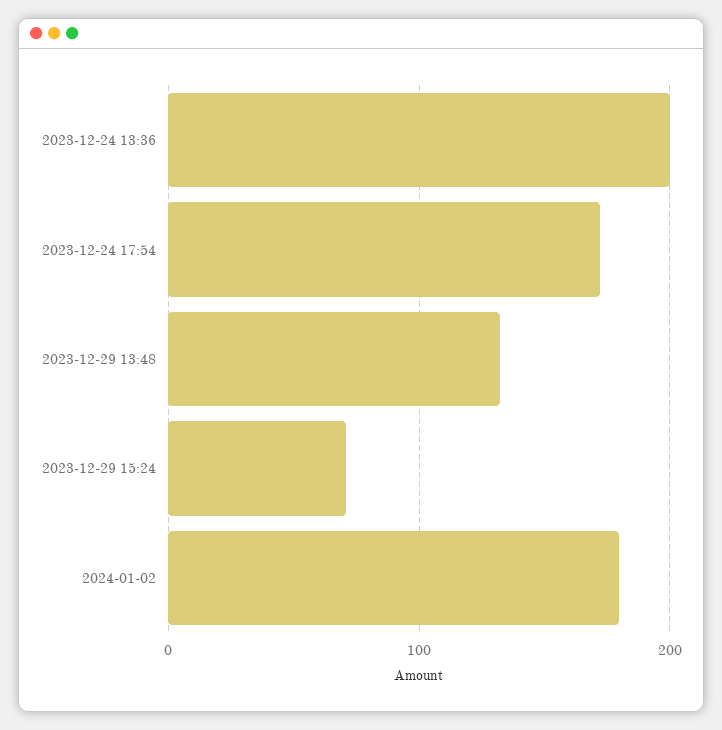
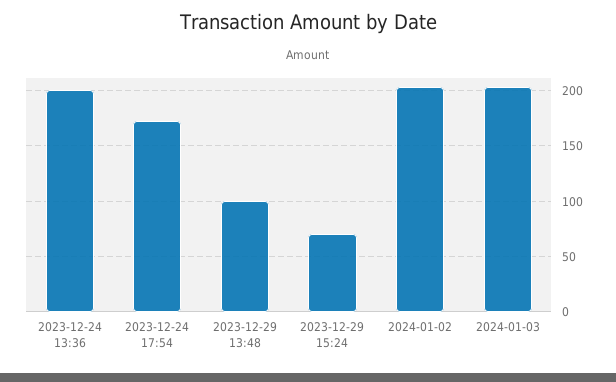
2023-12-29 13:48: 130 -> 100
2024-01-02: 180 -> 200
2024-01-03: none -> 200

